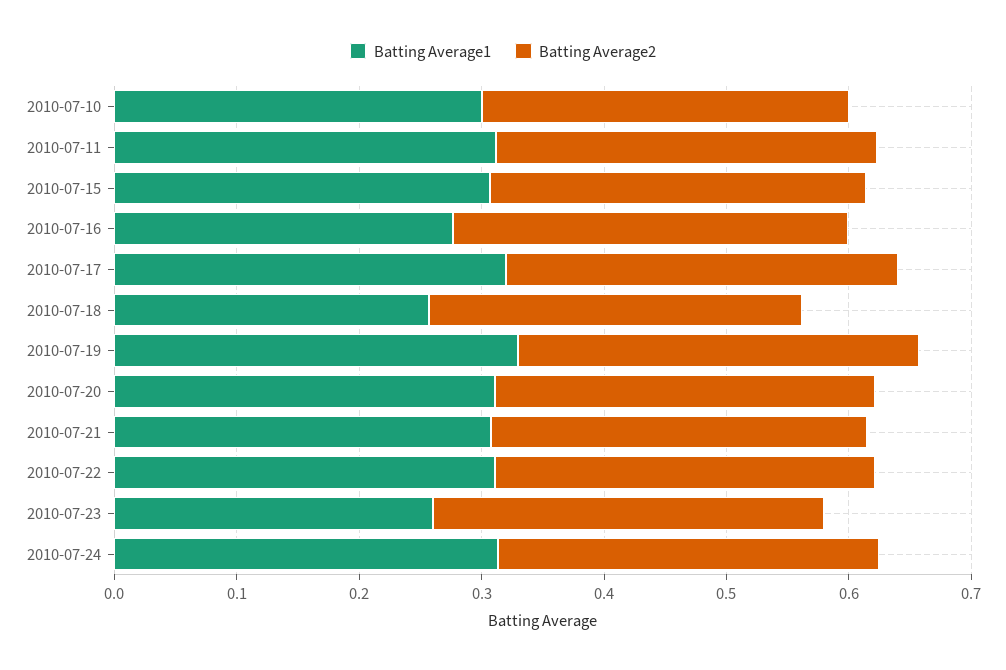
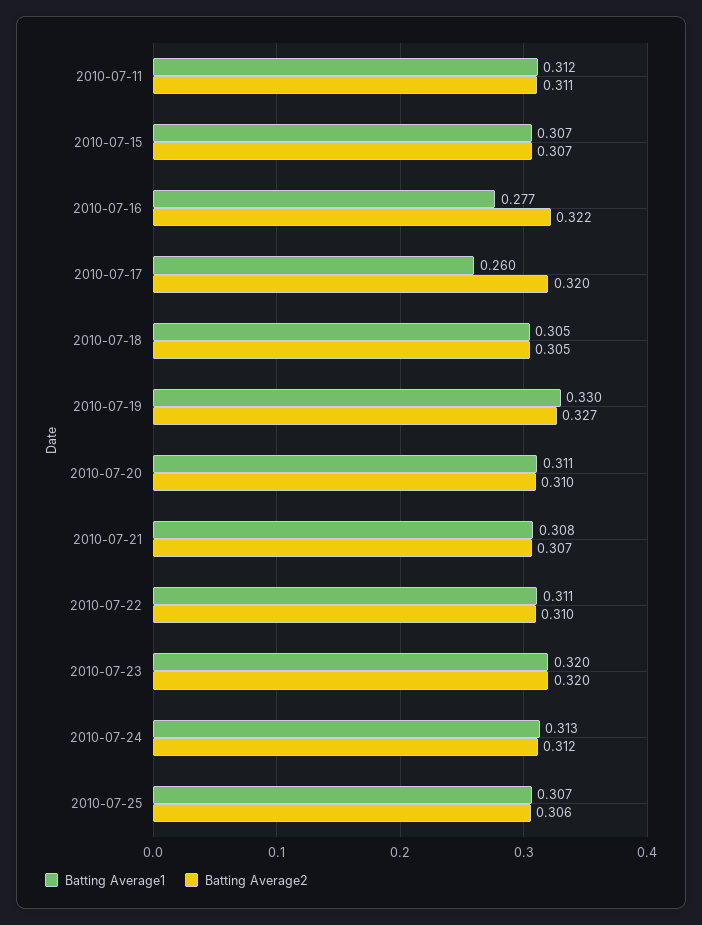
Batting Average1, 2010-07-10: 0.3 -> none
Batting Average2, 2010-07-10: 0.3 -> none
Batting Average1, 2010-07-17: 0.32 -> 0.26
Batting Average1, 2010-07-18: 0.26 -> 0.305
Batting Average1, 2010-07-23: 0.26 -> 0.32
Batting Average1, 2010-07-25: none -> 0.307
Batting Average2, 2010-07-25: none -> 0.306

